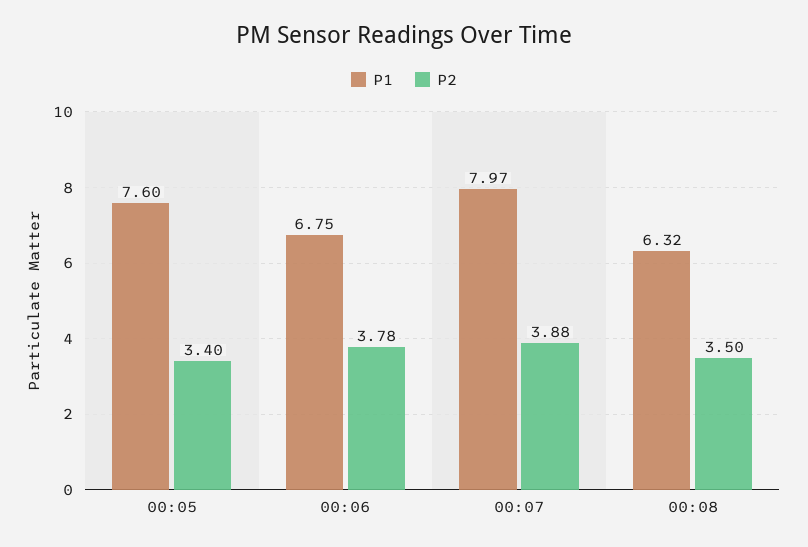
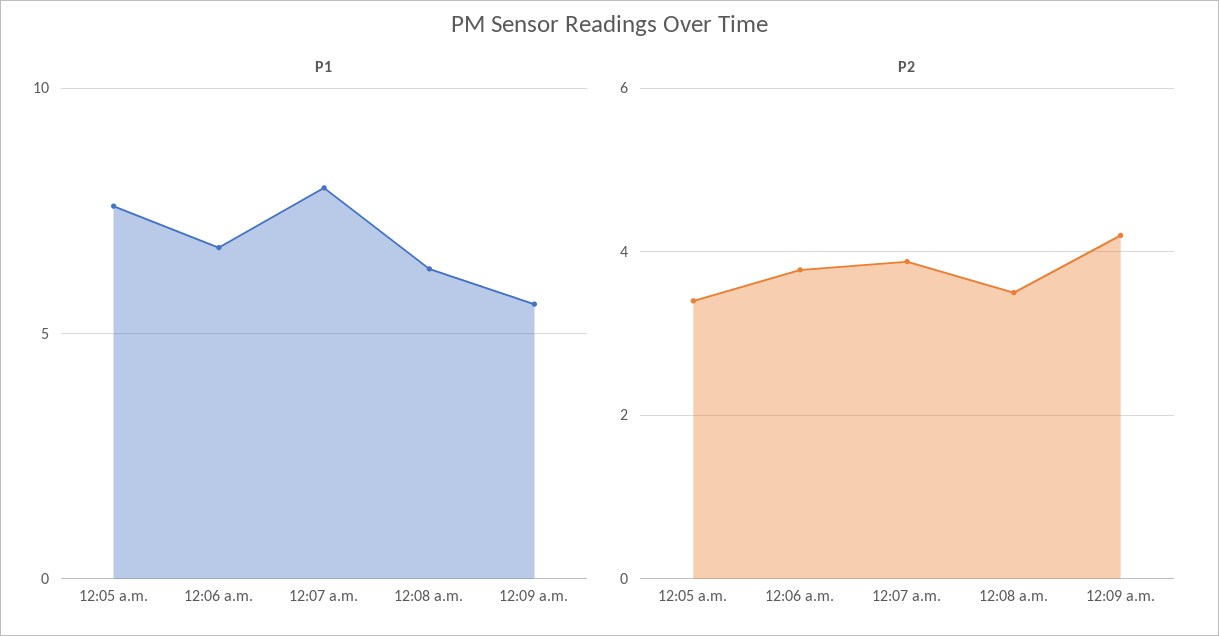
P1, 12:09 a.m.: none -> 5.5
P2, 12:09 a.m.: none -> 4.2

